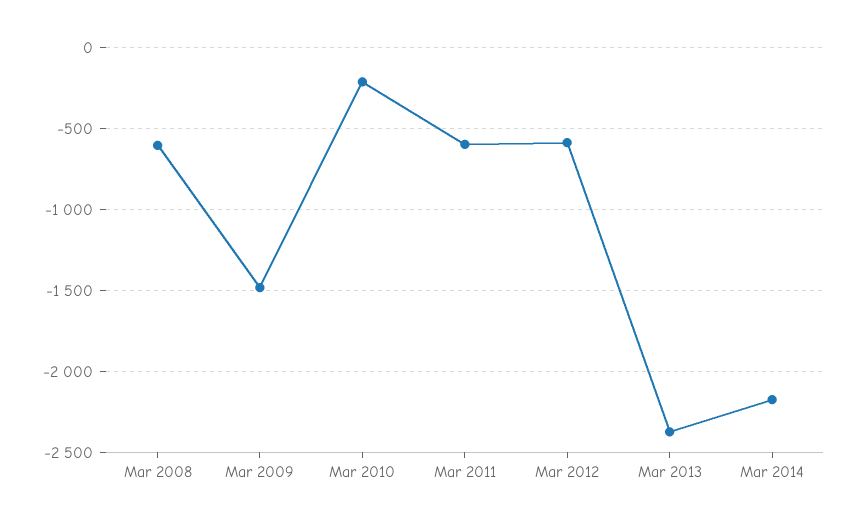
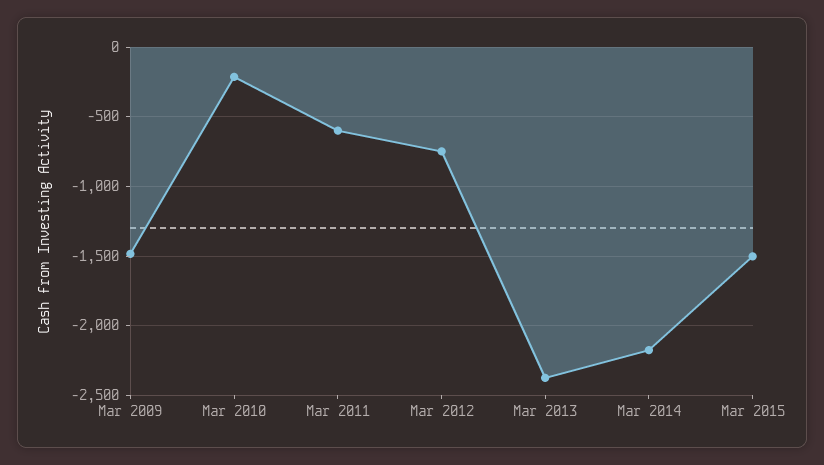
Mar 2008: -600 -> none
Mar 2012: -600 -> -750
Mar 2015: none -> -1500

